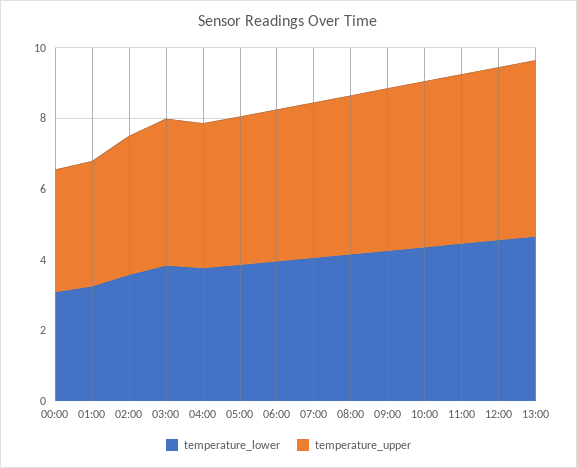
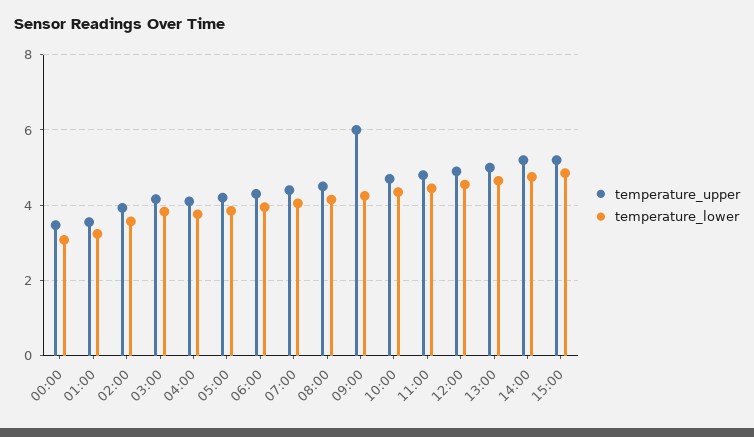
temperature_upper, 09:00: 4.5 -> 6
temperature_upper, 14:00: none -> 5.2
temperature_lower, 14:00: none -> 4.8
temperature_upper, 15:00: none -> 5.2
temperature_lower, 15:00: none -> 4.8

